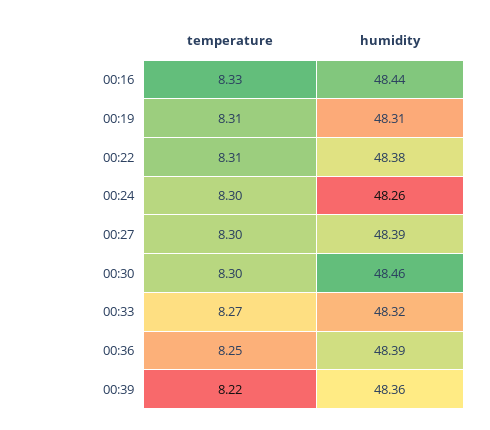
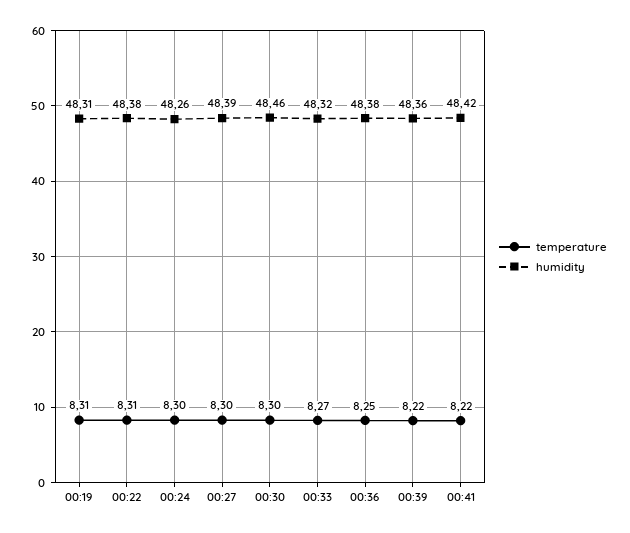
temperature, 00:16: 8.33 -> none
humidity, 00:16: 48.44 -> none
humidity, 00:36: 48.39 -> 48.38
temperature, 00:41: none -> 8.22
humidity, 00:41: none -> 48.42

